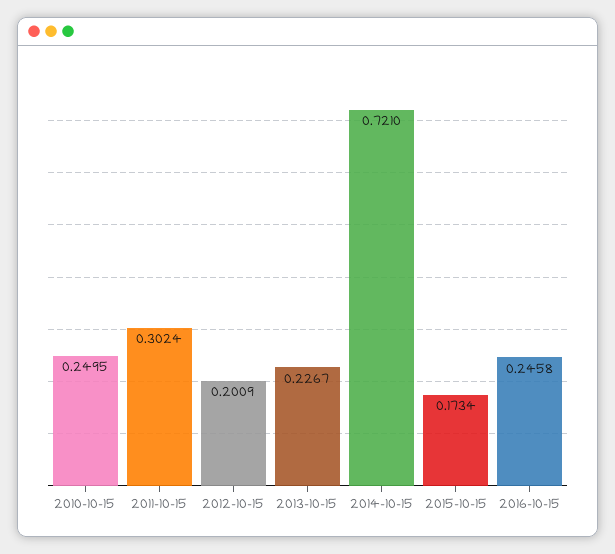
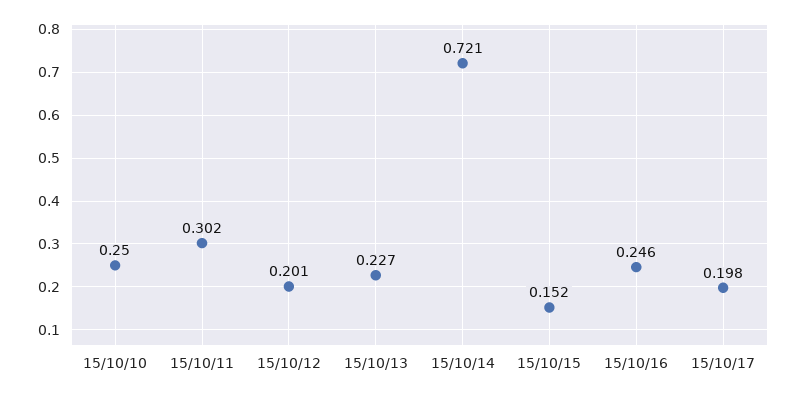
2015-10-15: 0.1734 -> 0.152
15/10/17: none -> 0.198

